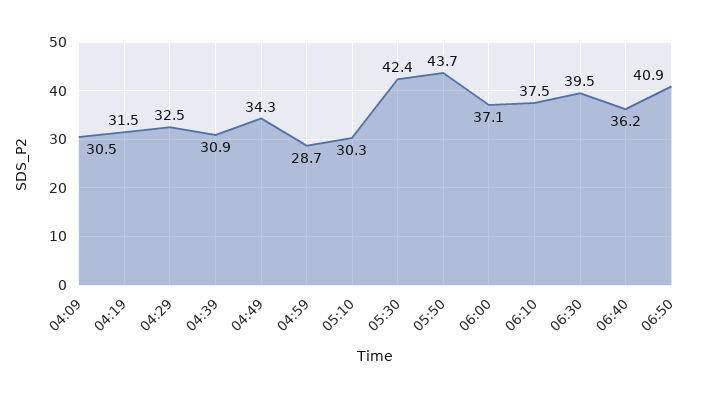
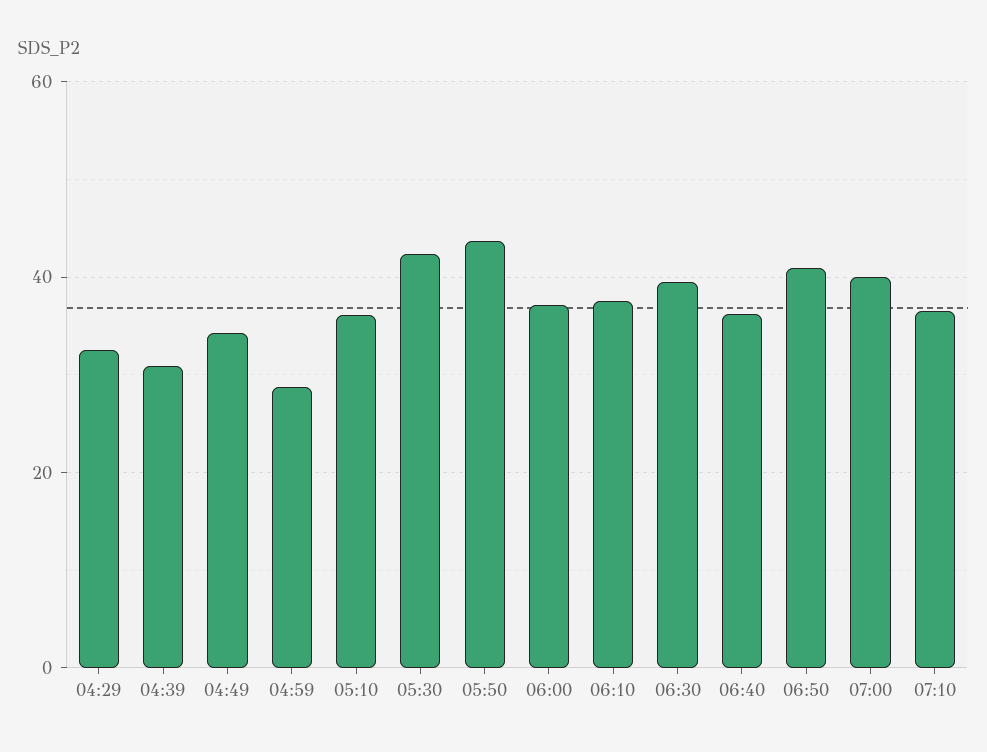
04:09: 30.5 -> none
04:19: 31.5 -> none
05:10: 30.3 -> 36
07:00: none -> 40
07:10: none -> 36

